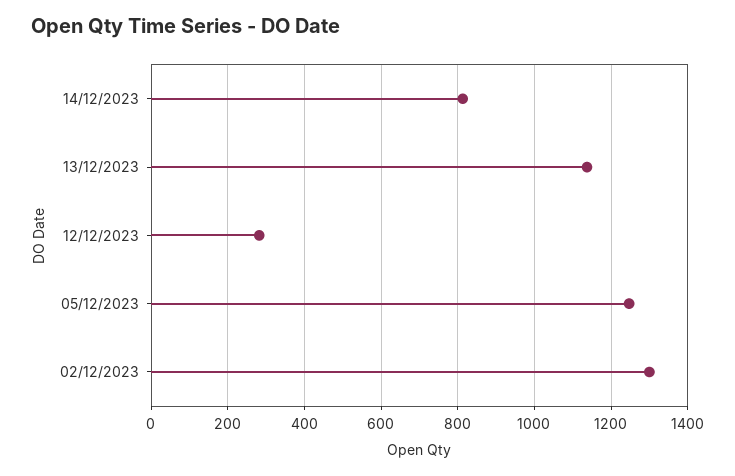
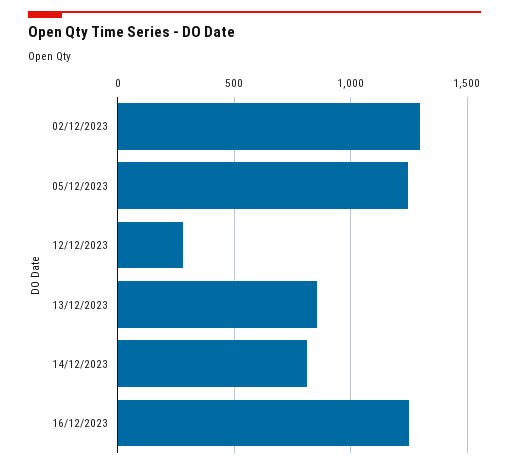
13/12/2023: 1140 -> 850
16/12/2023: none -> 1250

